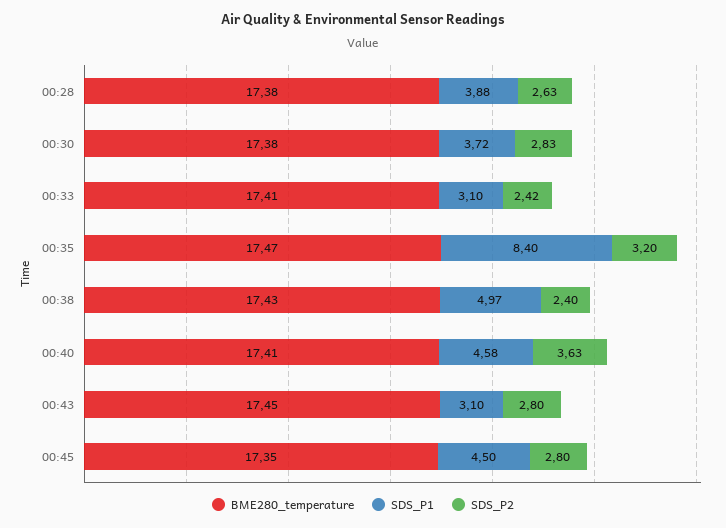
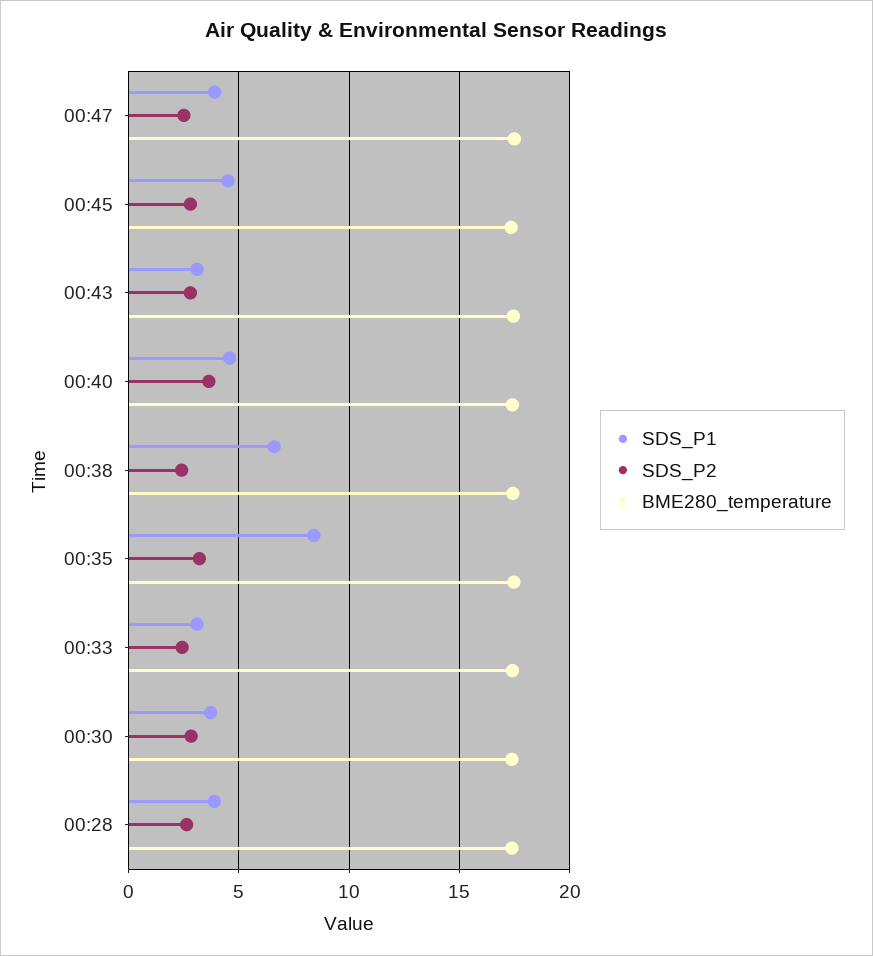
SDS_P1, 00:38: 4.97 -> 6.5
SDS_P1, 00:47: none -> 4
SDS_P2, 00:47: none -> 2.5
BME280_temperature, 00:47: none -> 17.5

